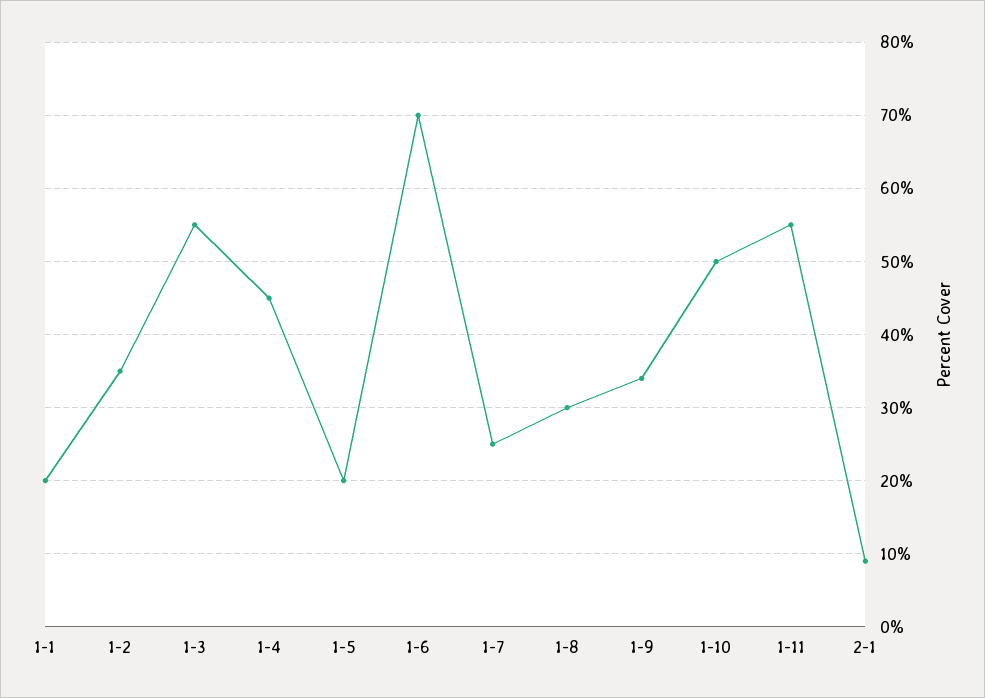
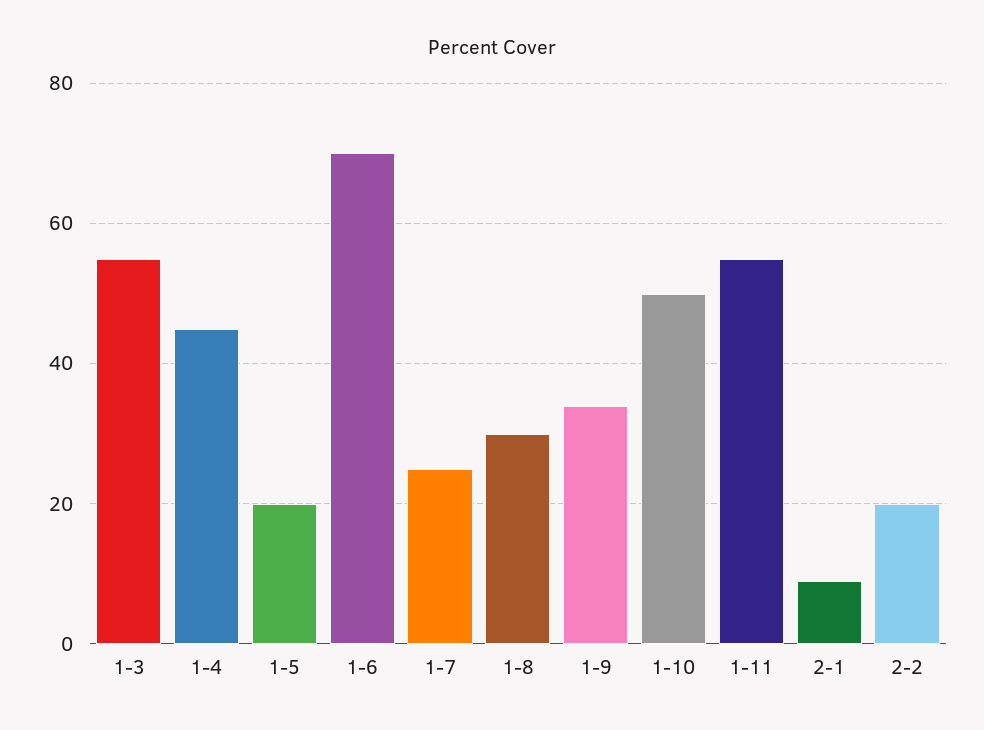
1-1: 20 -> none
1-2: 35 -> none
2-2: none -> 20

